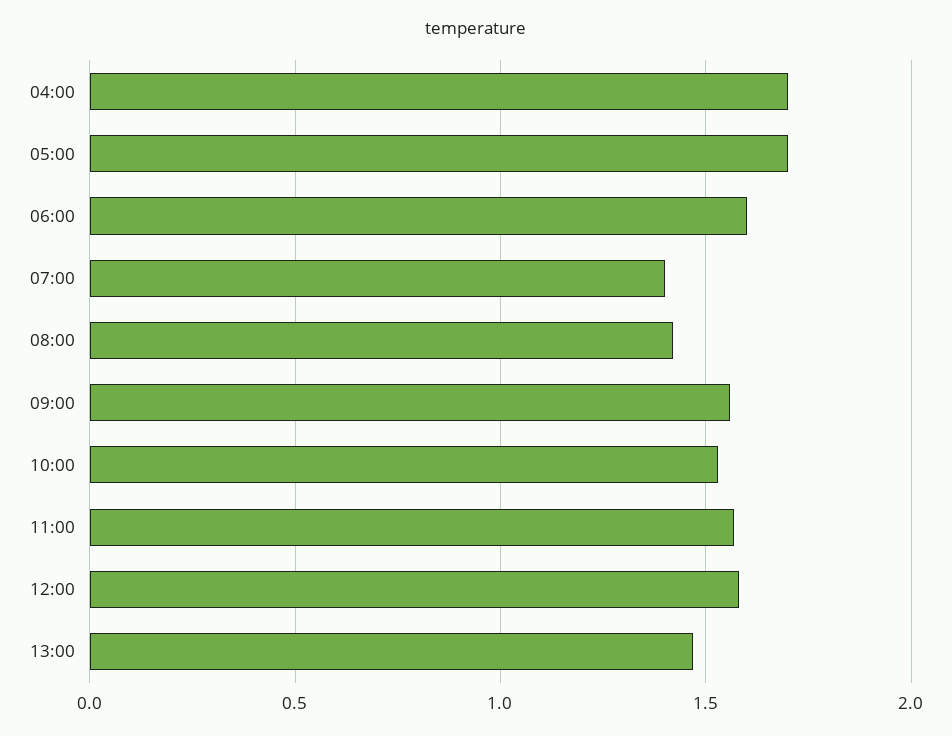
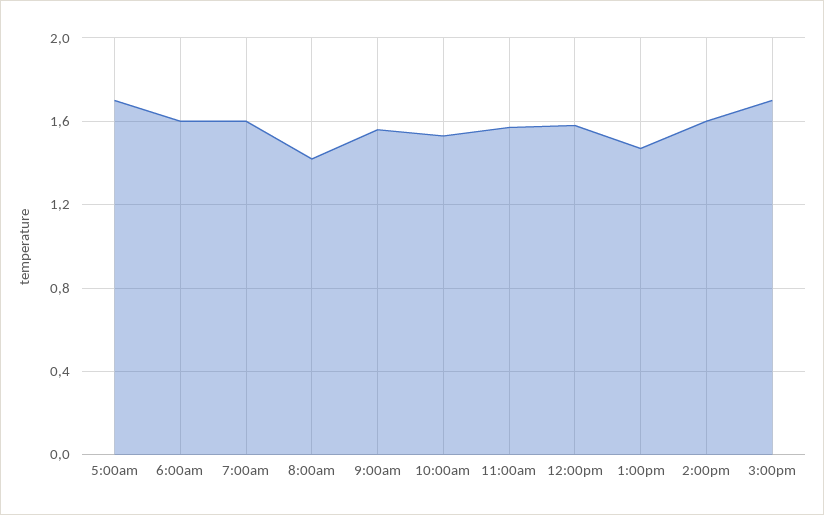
04:00: 1.7 -> none
07:00: 1.4 -> 1.6
2:00pm: none -> 1.6
3:00pm: none -> 1.7

